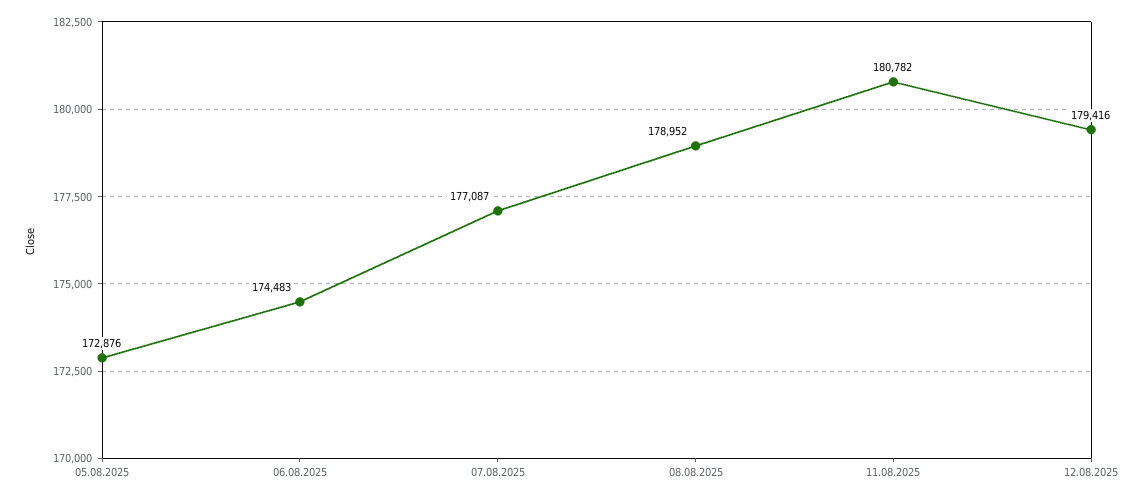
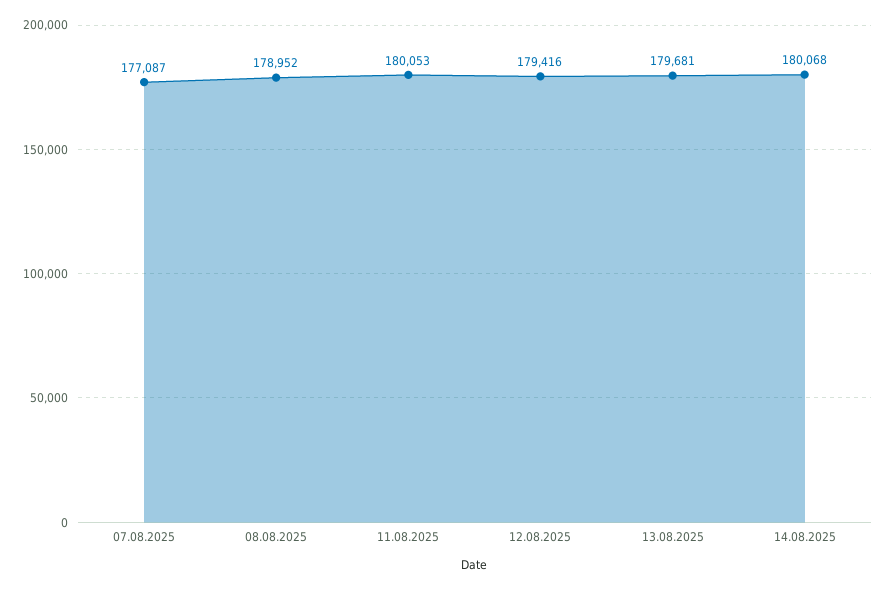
05.08.2025: 172876 -> none
06.08.2025: 174483 -> none
11.08.2025: 180782 -> 180053
13.08.2025: none -> 179681
14.08.2025: none -> 180068

